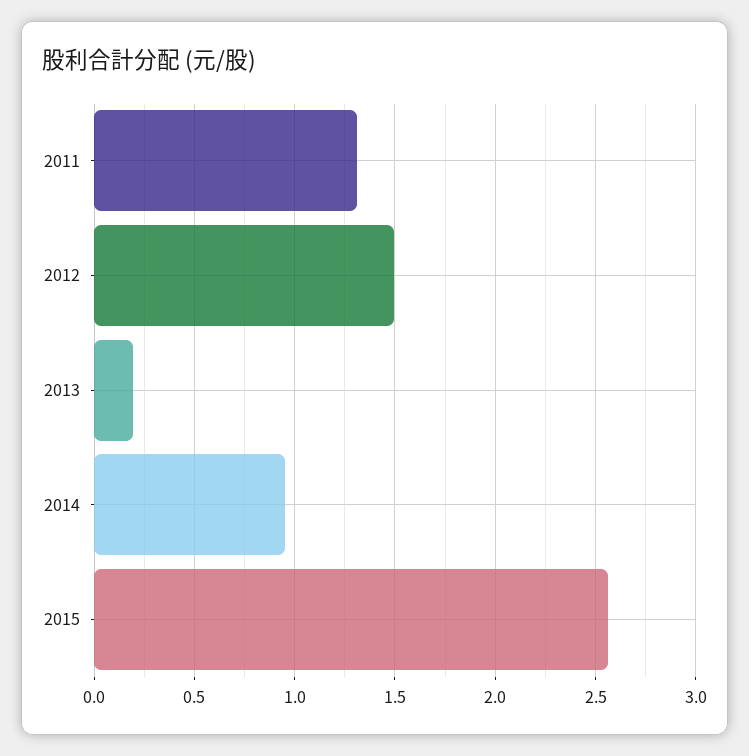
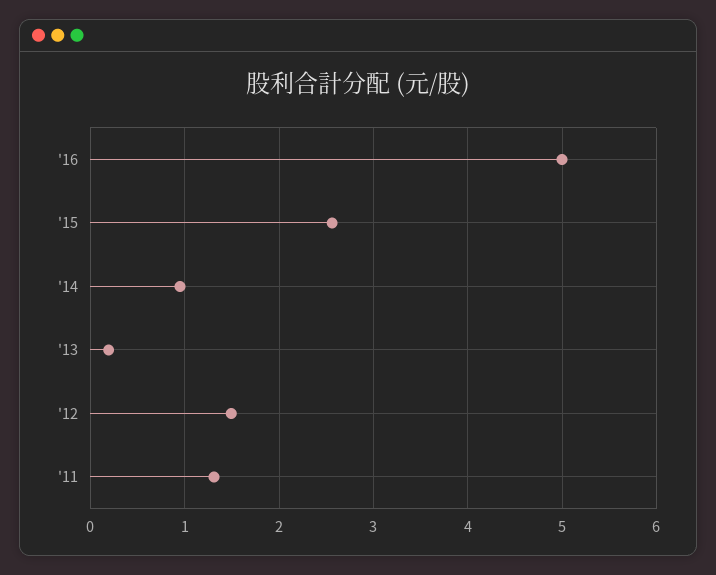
'16: none -> 5

